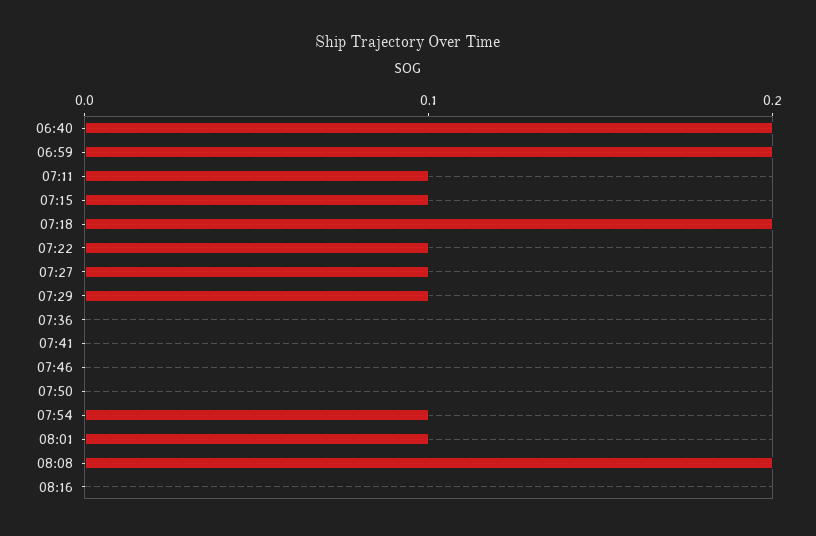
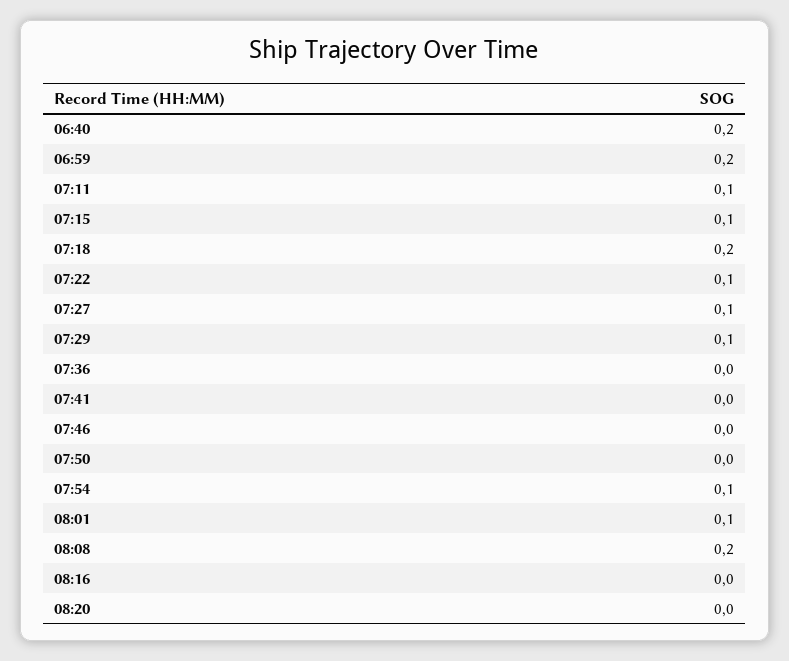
08:20: none -> 0

